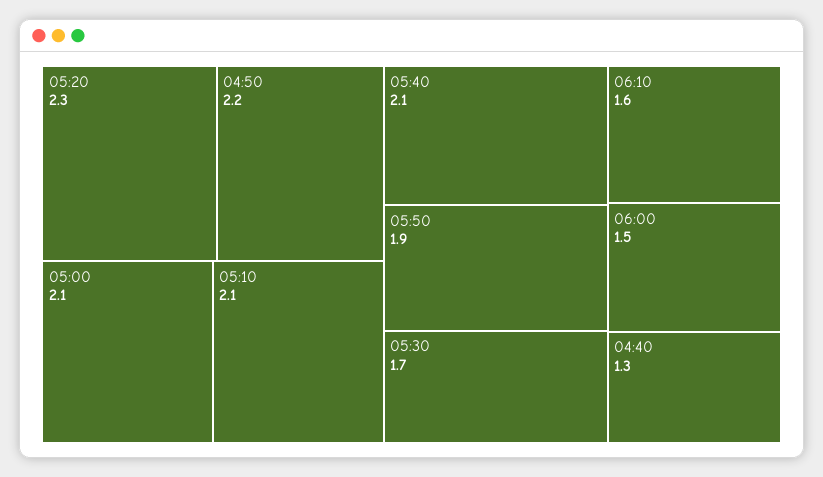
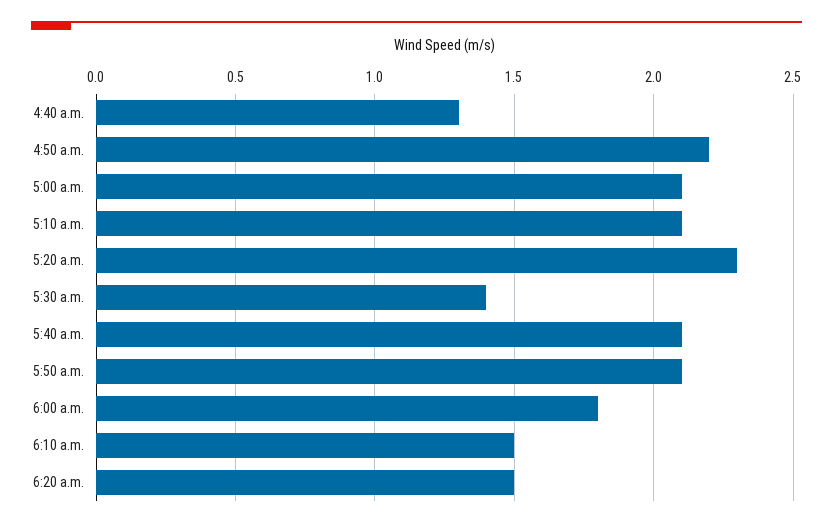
05:50: 1.9 -> 2.1
05:30: 1.7 -> 1.4
06:10: 1.6 -> 1.5
06:00: 1.5 -> 1.8
6:20 a.m.: none -> 1.5

